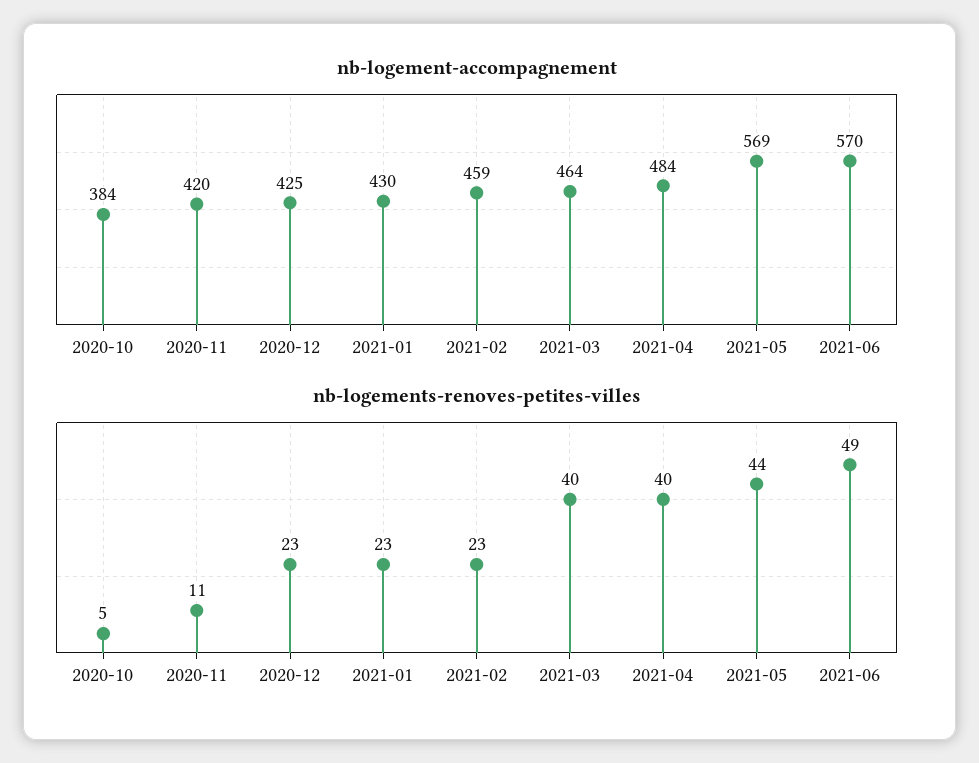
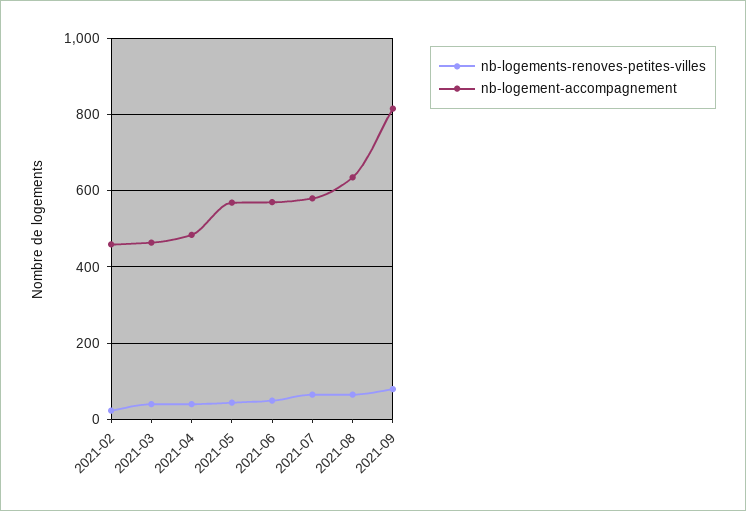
nb-logement-accompagnement, 2020-10: 384 -> none
nb-logement-accompagnement, 2020-11: 420 -> none
nb-logement-accompagnement, 2020-12: 425 -> none
nb-logement-accompagnement, 2021-01: 430 -> none
nb-logements-renoves-petites-villes, 2020-10: 5 -> none
nb-logements-renoves-petites-villes, 2020-11: 11 -> none
nb-logements-renoves-petites-villes, 2020-12: 23 -> none
nb-logements-renoves-petites-villes, 2021-01: 23 -> none
nb-logements-renoves-petites-villes, 2021-07: none -> 60
nb-logement-accompagnement, 2021-07: none -> 580
nb-logements-renoves-petites-villes, 2021-08: none -> 60
nb-logement-accompagnement, 2021-08: none -> 640
nb-logements-renoves-petites-villes, 2021-09: none -> 80
nb-logement-accompagnement, 2021-09: none -> 820

